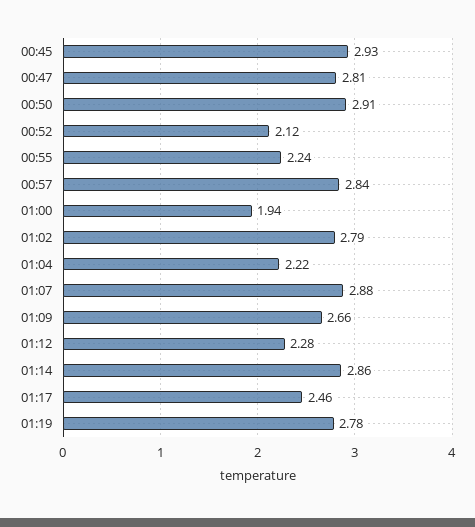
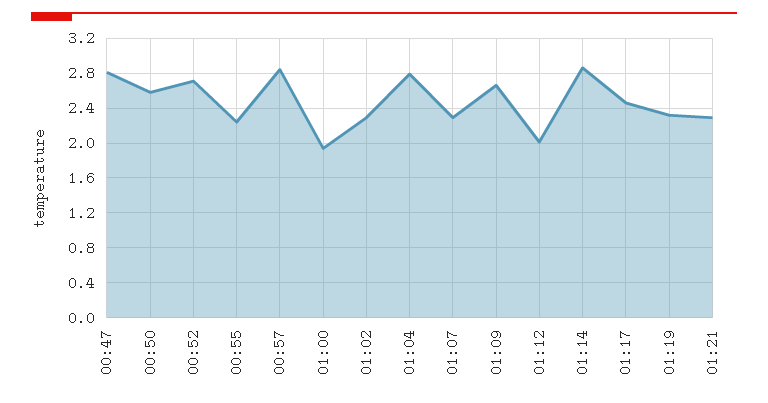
00:45: 2.93 -> none
00:50: 2.91 -> 2.6
00:52: 2.12 -> 2.7
01:02: 2.79 -> 2.3
01:04: 2.22 -> 2.8
01:07: 2.88 -> 2.3
01:12: 2.28 -> 2
01:19: 2.78 -> 2.3
01:21: none -> 2.3

